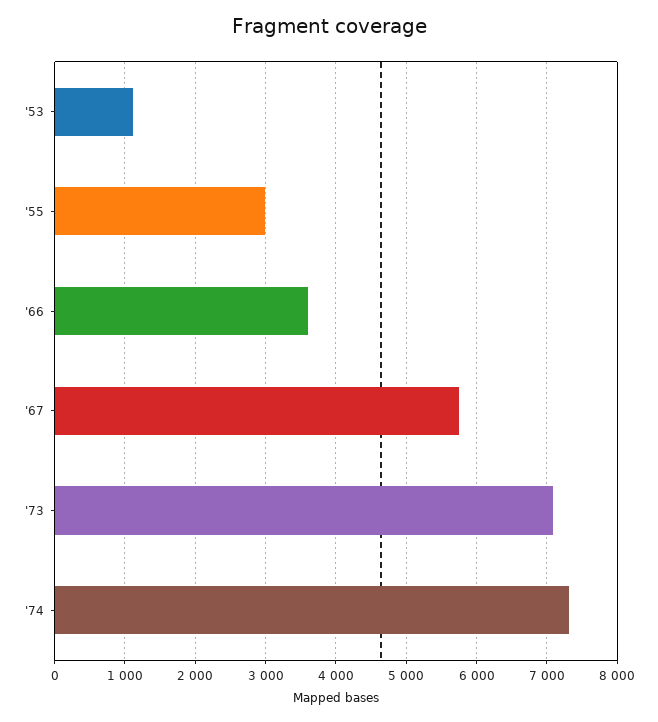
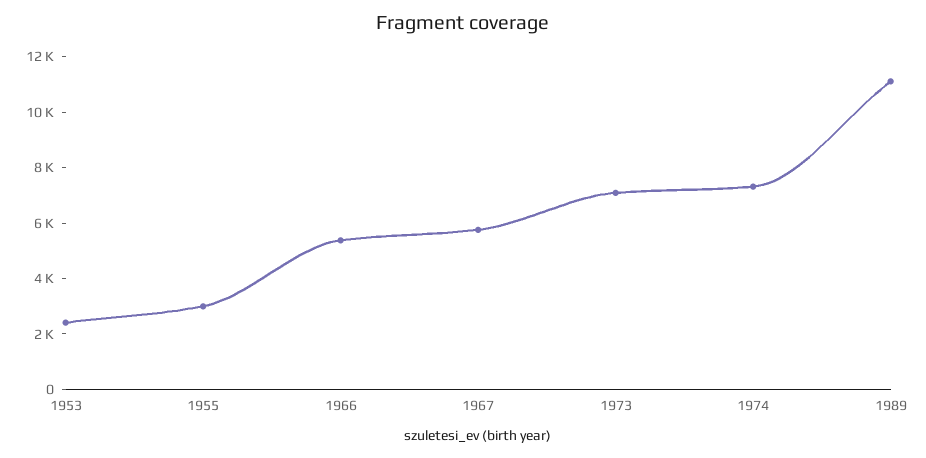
'53: 1100 -> 2500
'66: 3600 -> 5500
1989: none -> 11000

